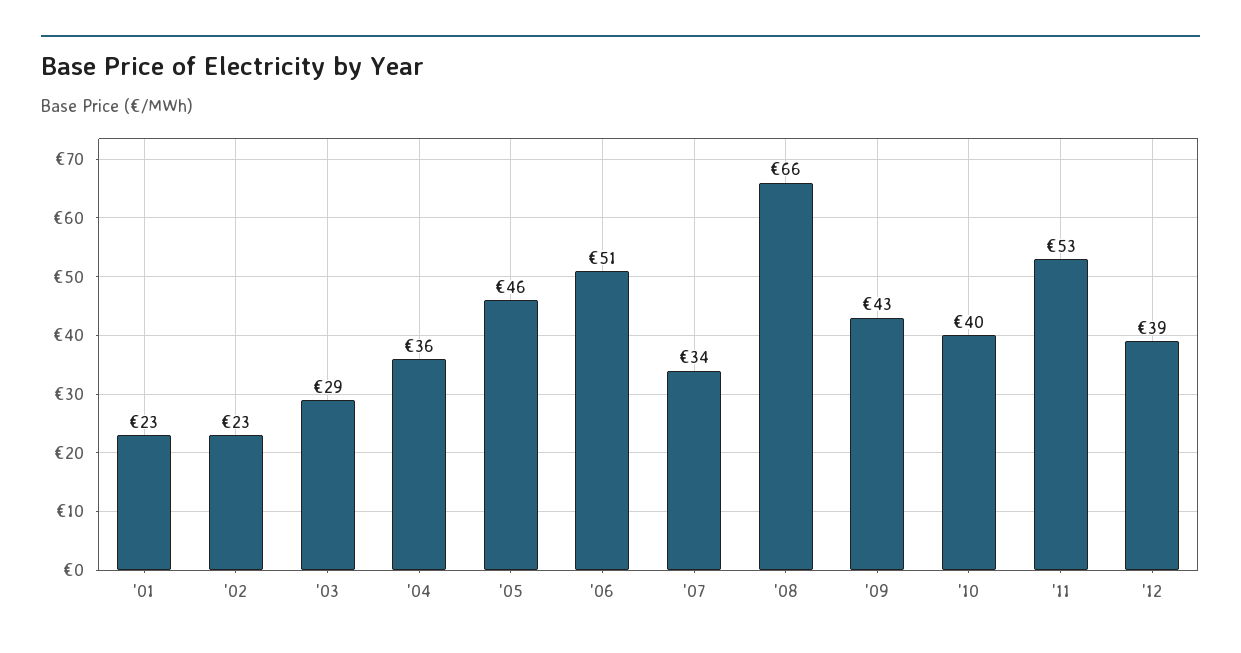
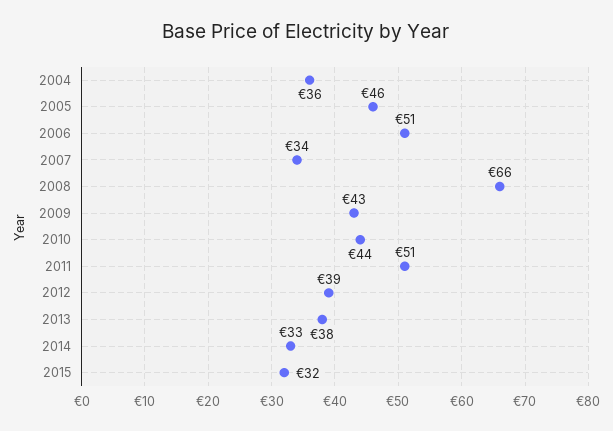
'01: 23 -> none
'02: 23 -> none
'03: 29 -> none
'10: 40 -> 44
'11: 53 -> 51
2013: none -> 38
2014: none -> 33
2015: none -> 32

